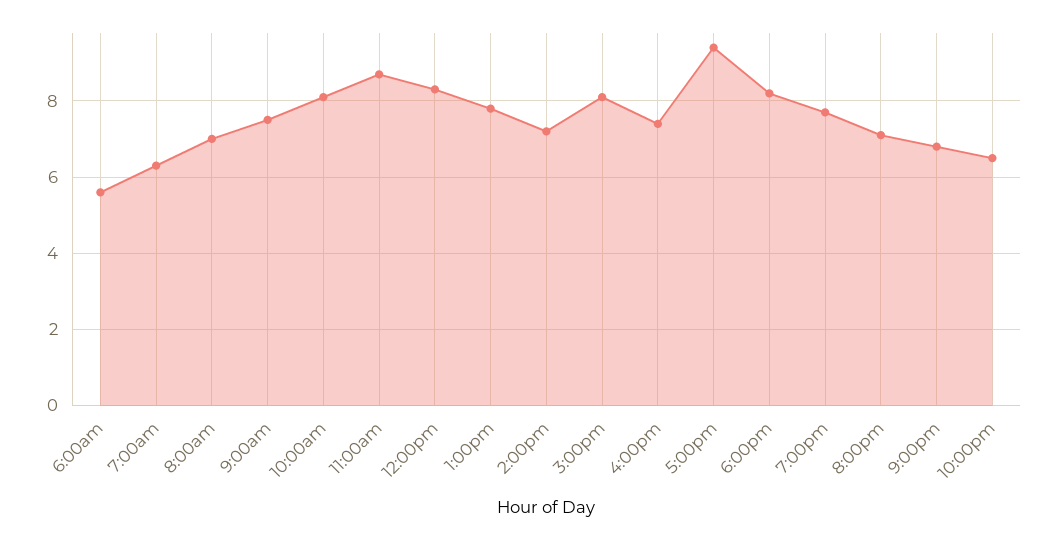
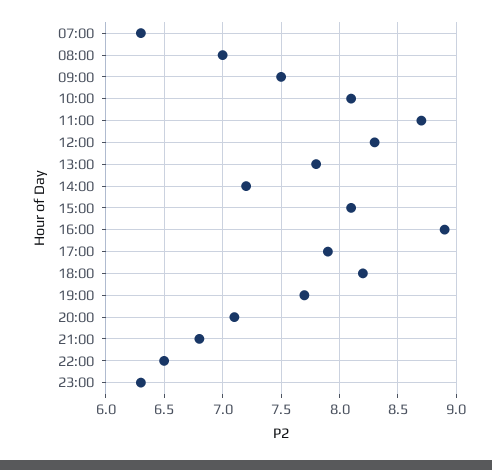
6:00am: 5.5 -> none
4:00pm: 7.5 -> 8.9
5:00pm: 9.5 -> 7.9
23:00: none -> 6.3

